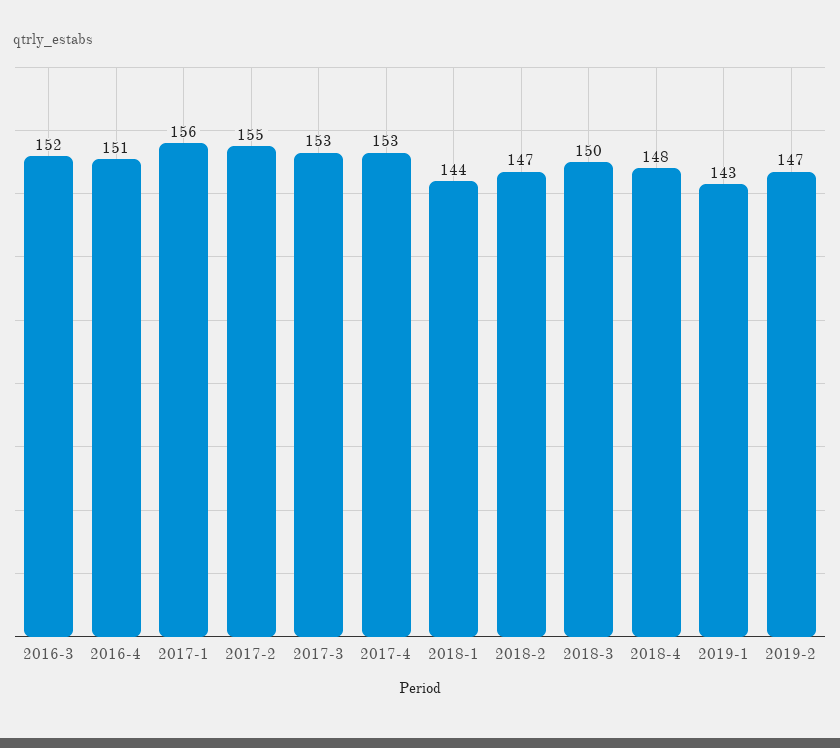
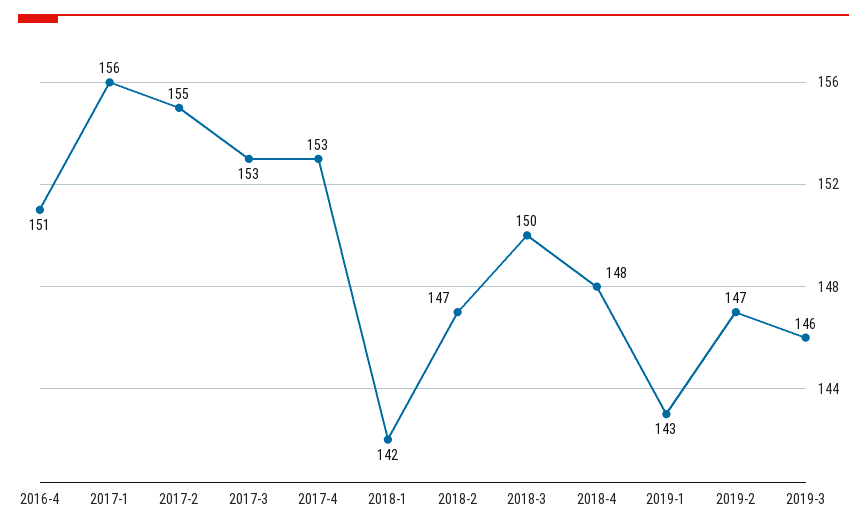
2016-3: 152 -> none
2018-1: 144 -> 142
2019-3: none -> 146

